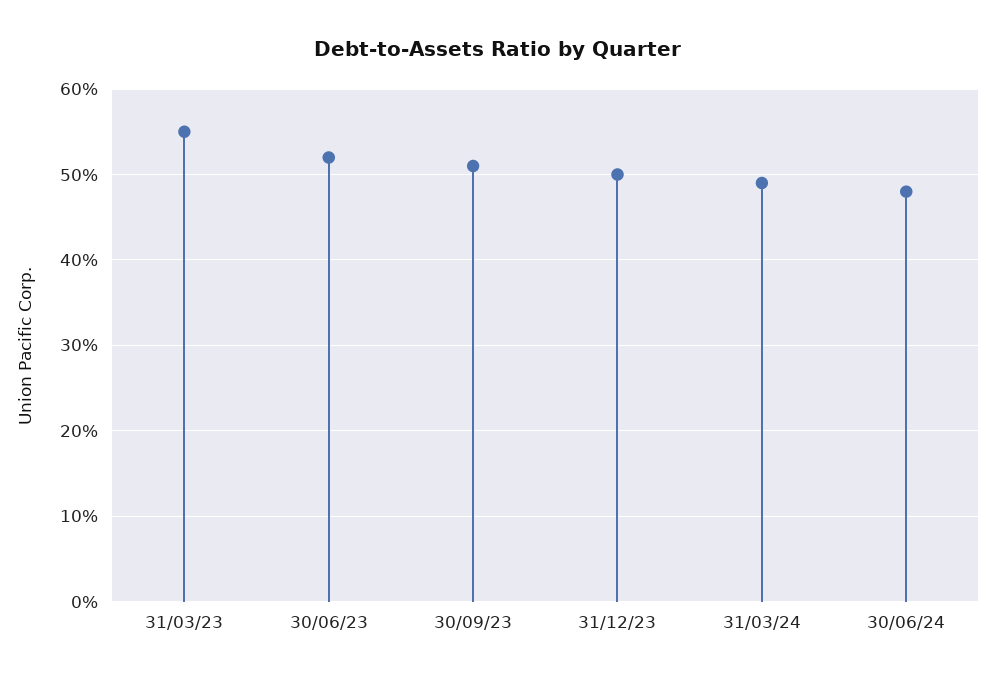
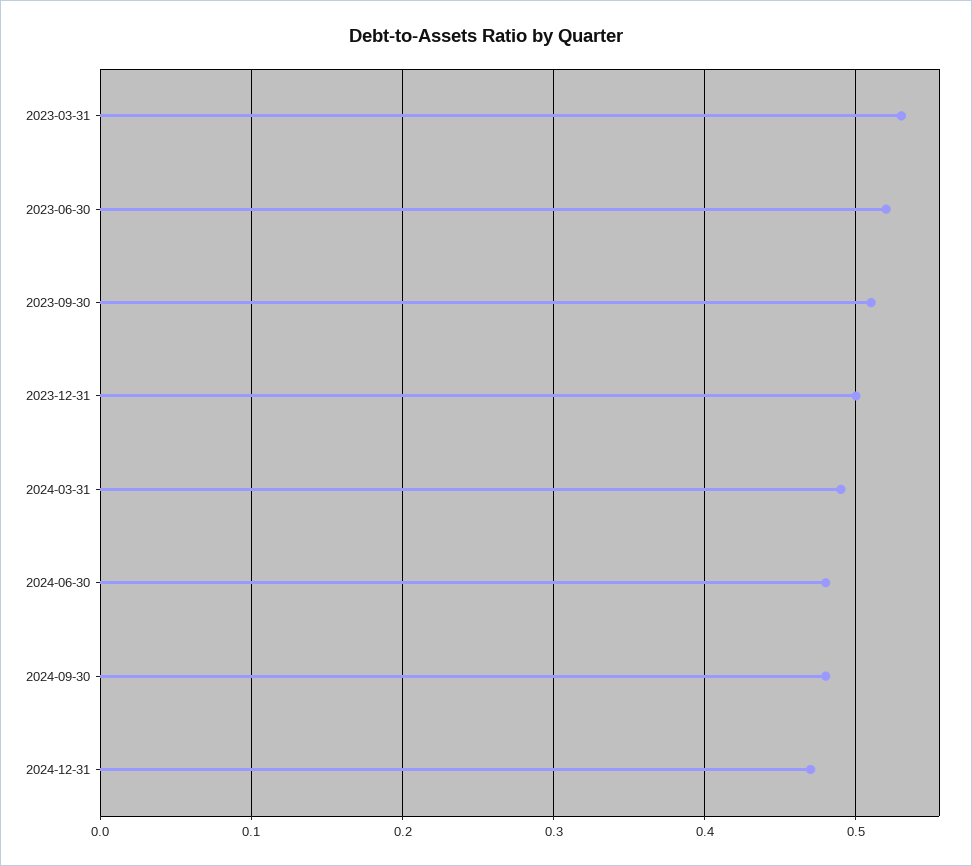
31/03/23: 0.55 -> 0.53
2024-09-30: none -> 0.48
2024-12-31: none -> 0.47

